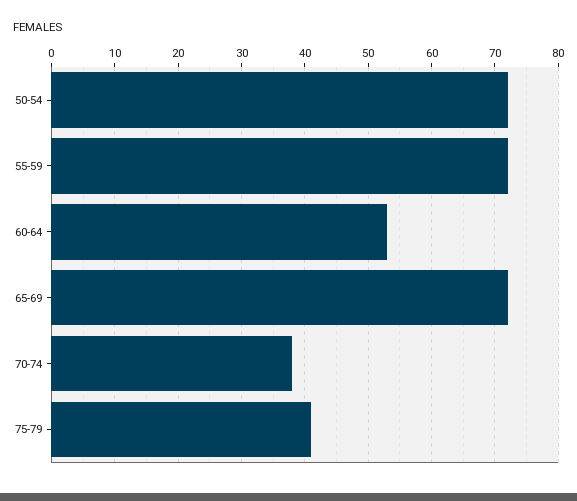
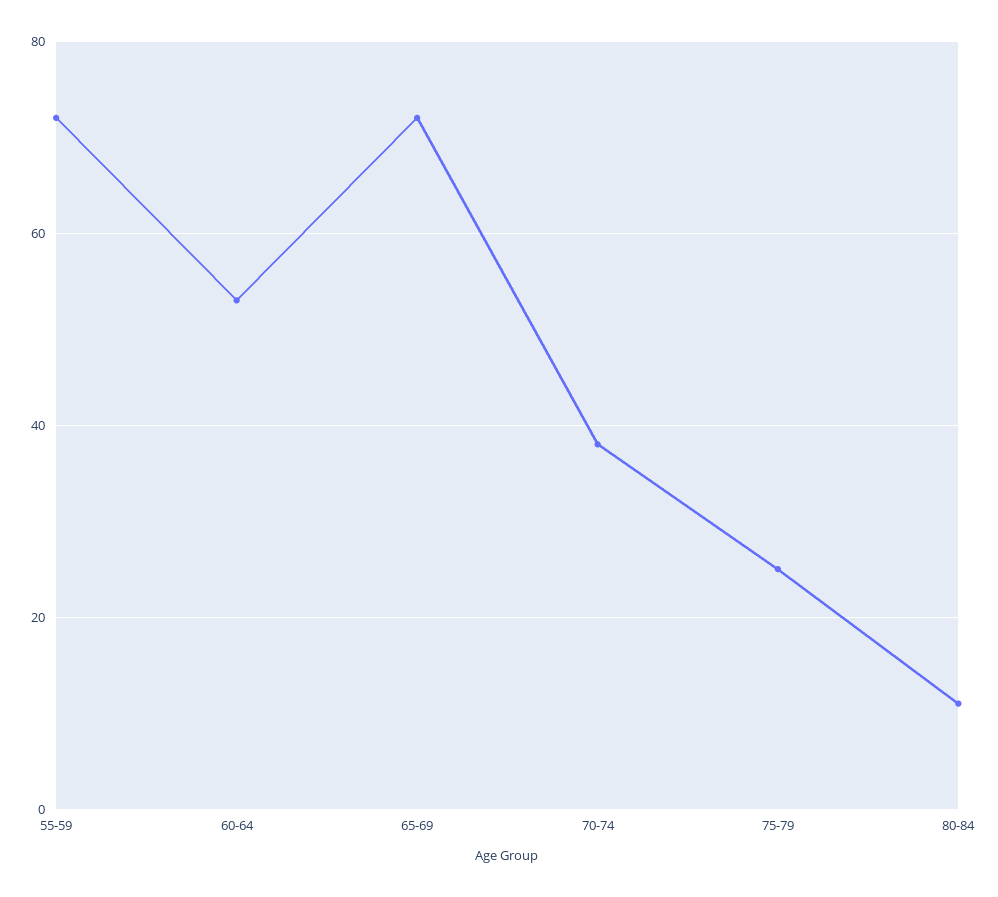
50-54: 72 -> none
75-79: 41 -> 25
80-84: none -> 10

